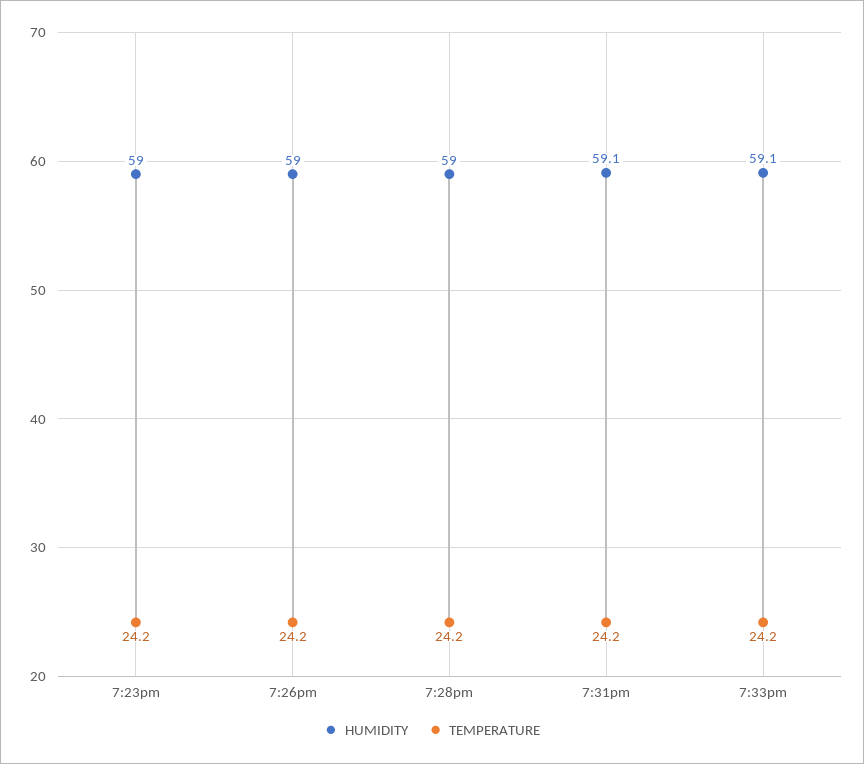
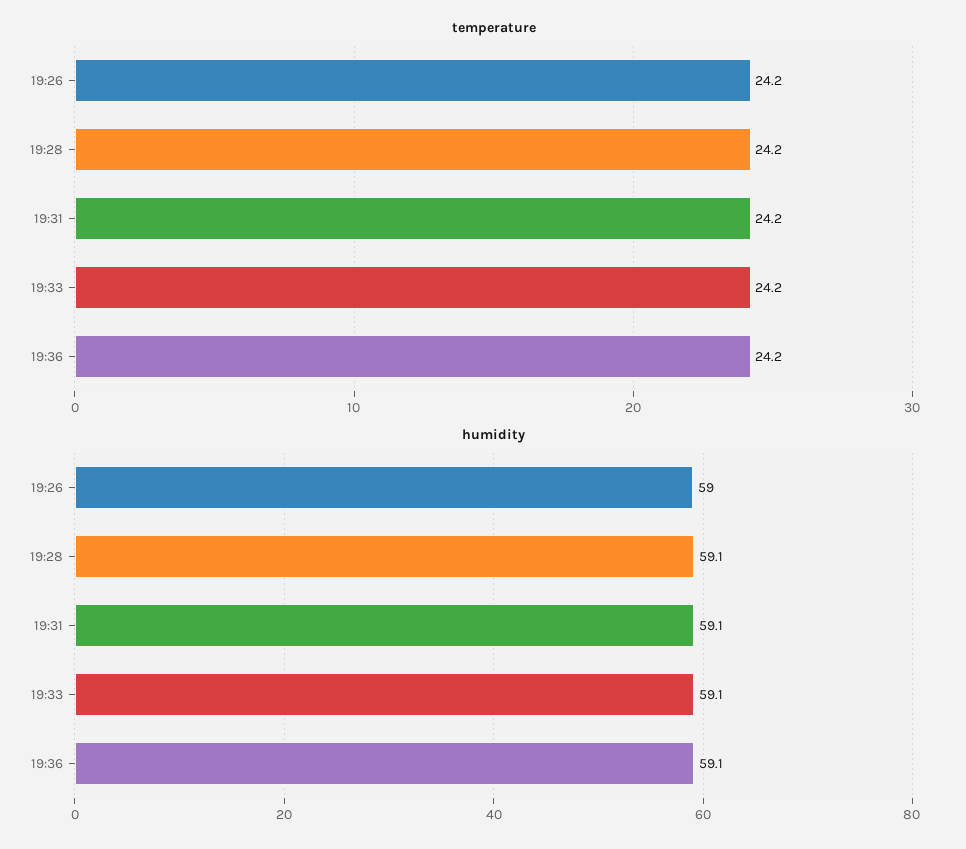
HUMIDITY, 7:23pm: 59 -> none
TEMPERATURE, 7:23pm: 24.2 -> none
HUMIDITY, 7:28pm: 59 -> 59.1
TEMPERATURE, 19:36: none -> 24.2
HUMIDITY, 19:36: none -> 59.1

